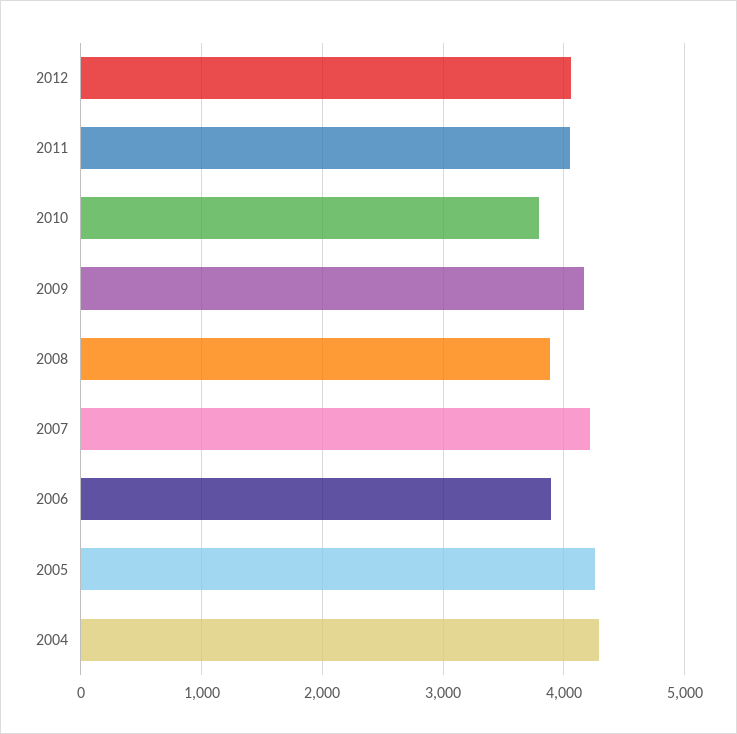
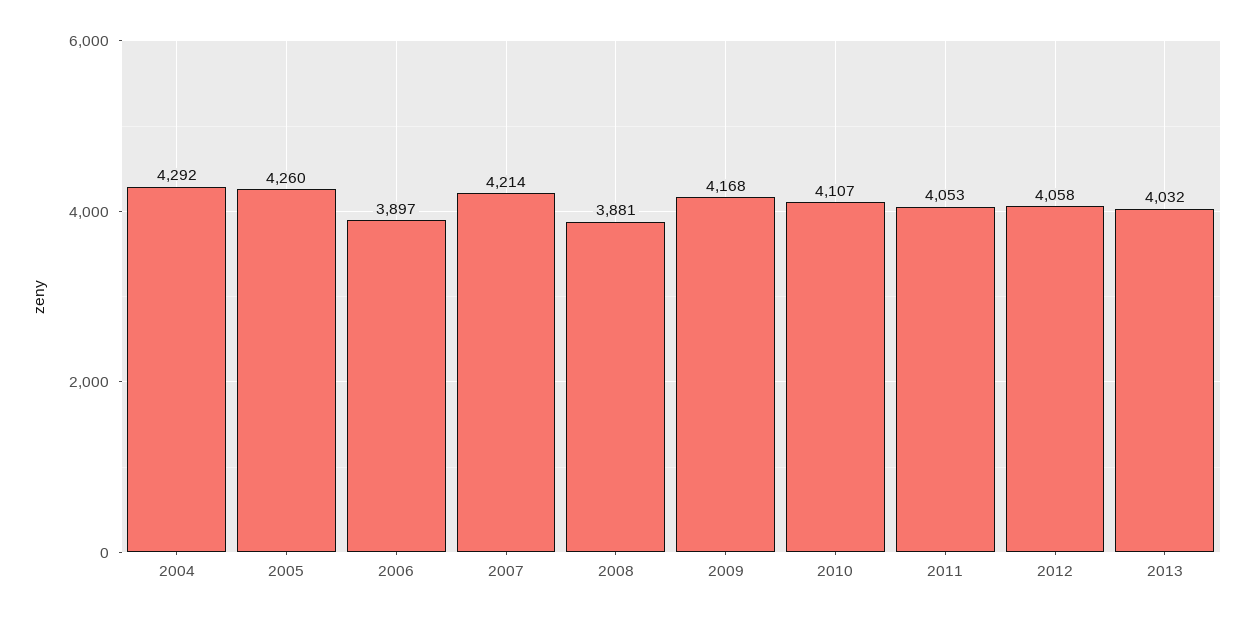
2010: 3800 -> 4107
2013: none -> 4032

